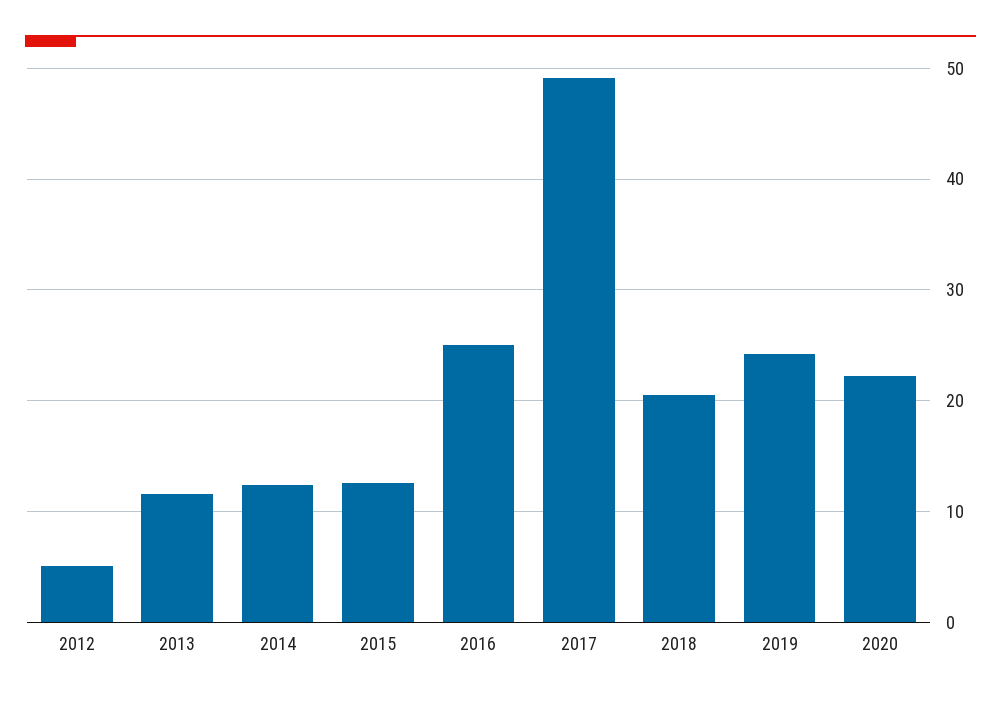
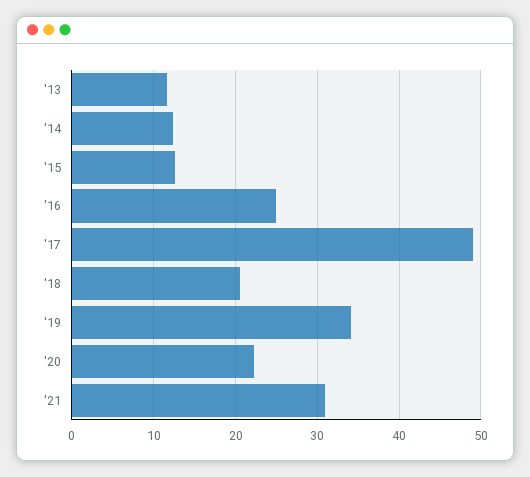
2012: 5 -> none
2019: 24 -> 34
'21: none -> 31

